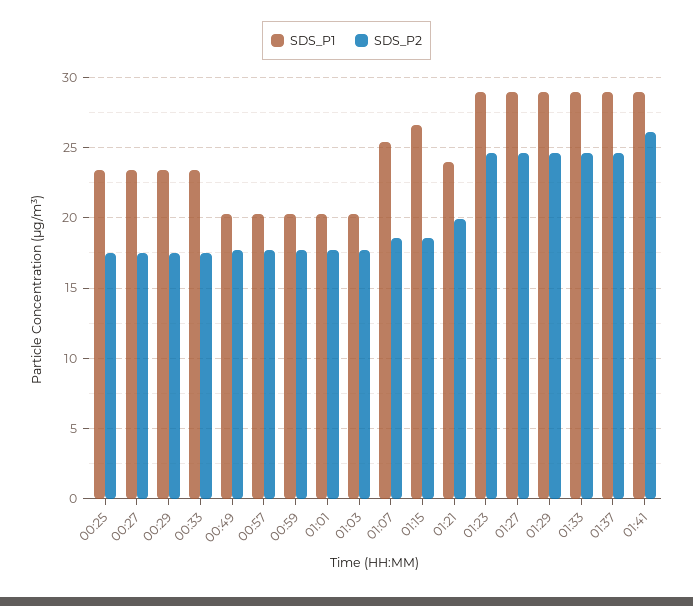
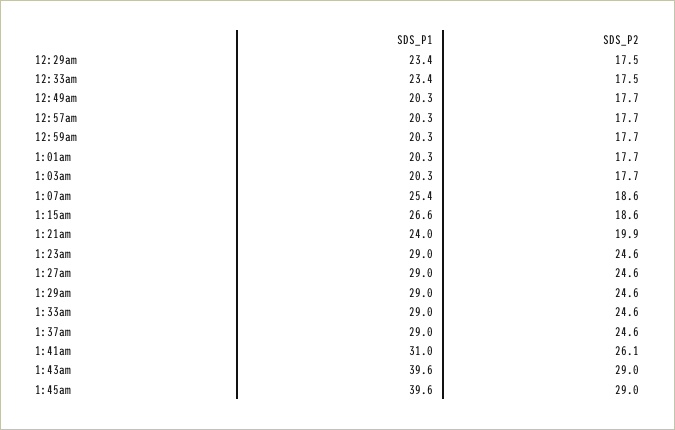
SDS_P1, 00:25: 23.5 -> none
SDS_P2, 00:25: 17.5 -> none
SDS_P1, 00:27: 23.5 -> none
SDS_P2, 00:27: 17.5 -> none
SDS_P1, 01:41: 29 -> 31
SDS_P1, 1:43am: none -> 39.6
SDS_P2, 1:43am: none -> 29
SDS_P1, 1:45am: none -> 39.6
SDS_P2, 1:45am: none -> 29

